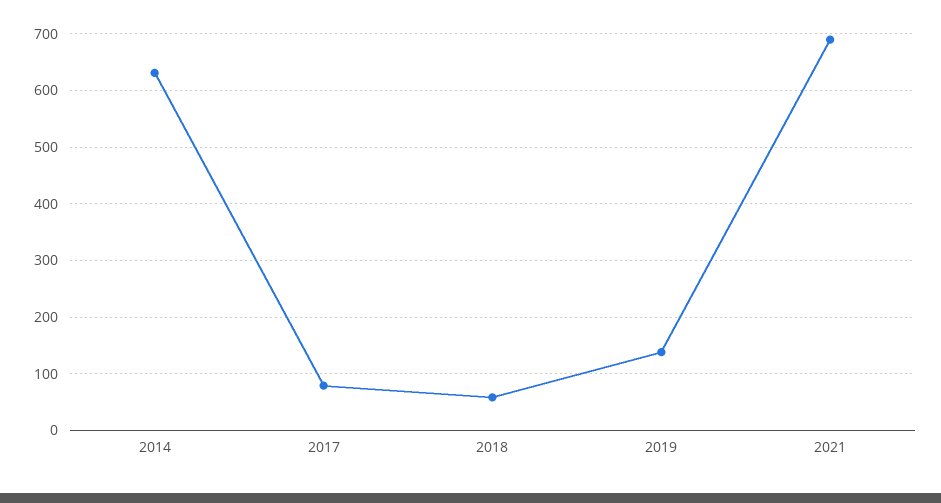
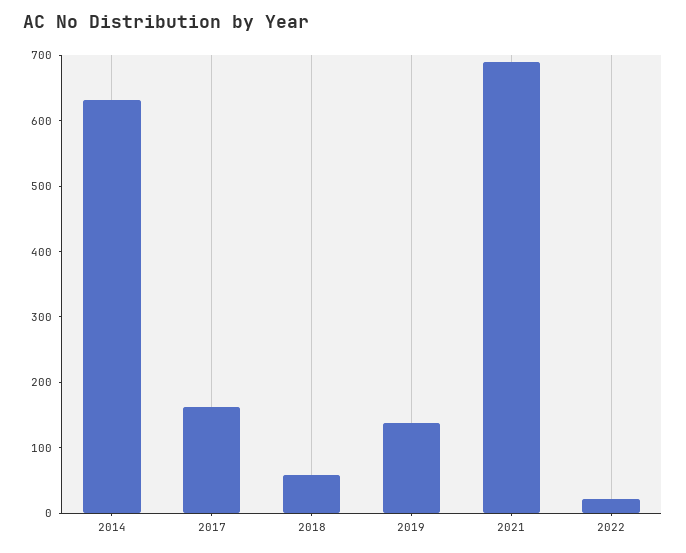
2017: 80 -> 160
2022: none -> 20

